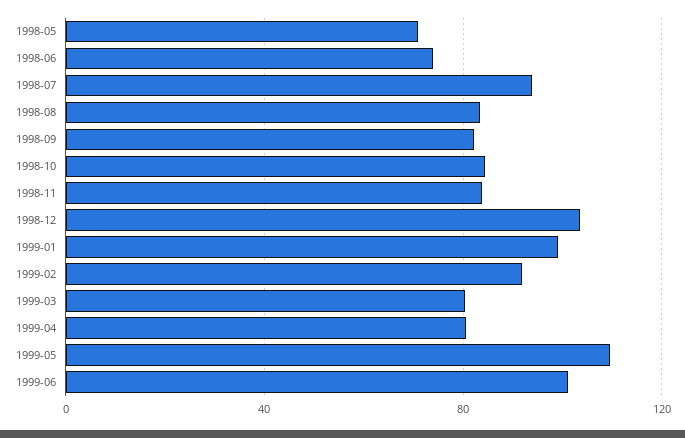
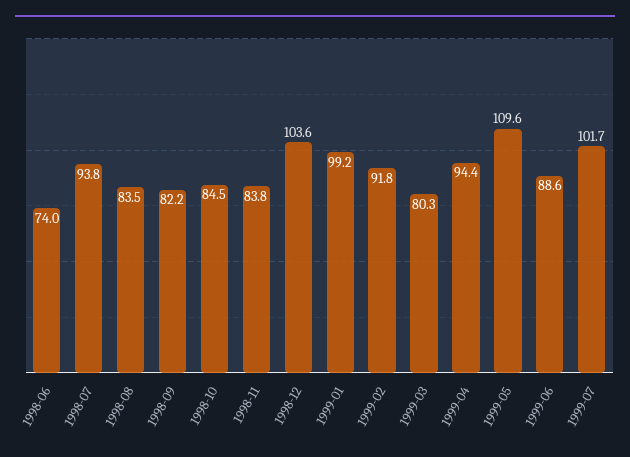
1998-05: 70 -> none
1999-04: 80 -> 94.4
1999-06: 100 -> 88.6
1999-07: none -> 101.7

